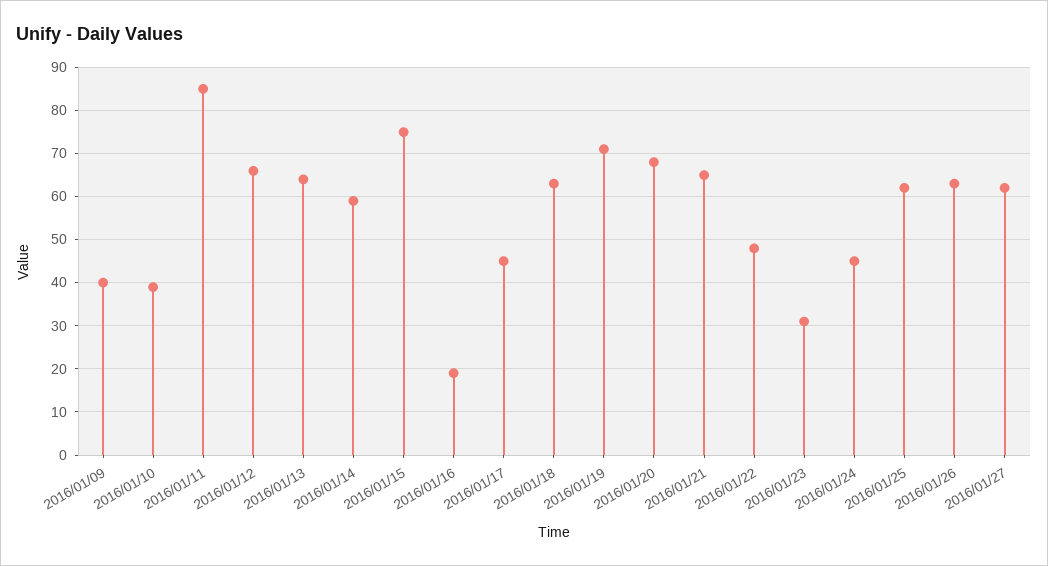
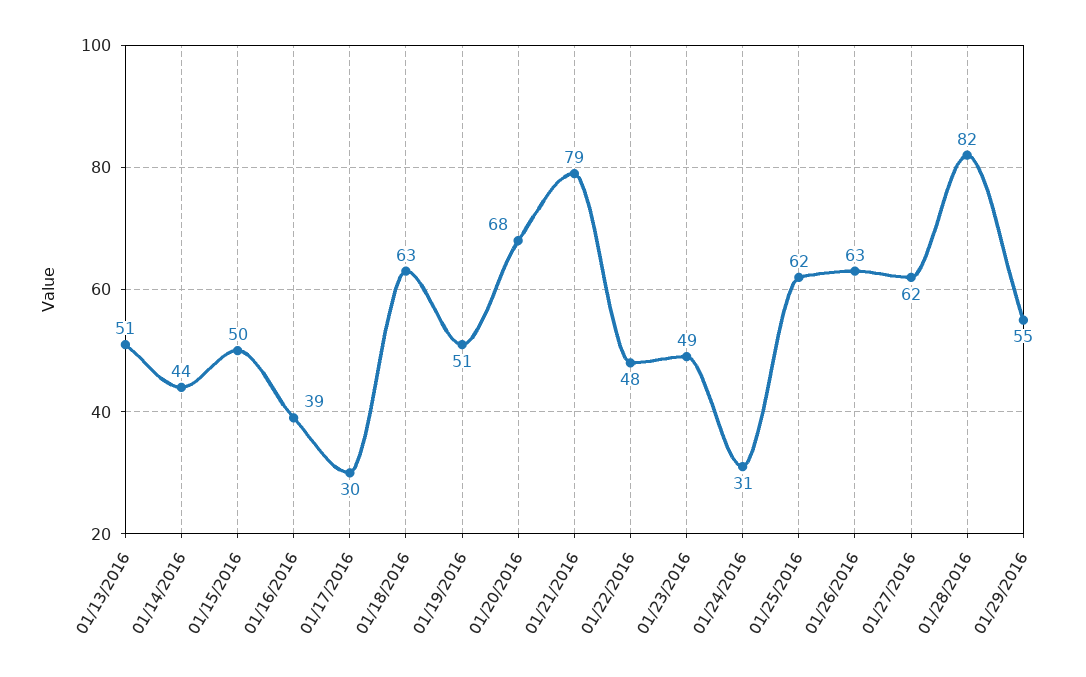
2016/01/09: 40 -> none
2016/01/10: 40 -> none
2016/01/11: 85 -> none
2016/01/12: 65 -> none
2016/01/13: 65 -> 51
2016/01/14: 60 -> 44
2016/01/15: 75 -> 50
2016/01/16: 20 -> 39
2016/01/17: 45 -> 30
2016/01/19: 70 -> 51
2016/01/21: 65 -> 79
2016/01/23: 30 -> 49
2016/01/24: 45 -> 31
01/28/2016: none -> 82
01/29/2016: none -> 55

